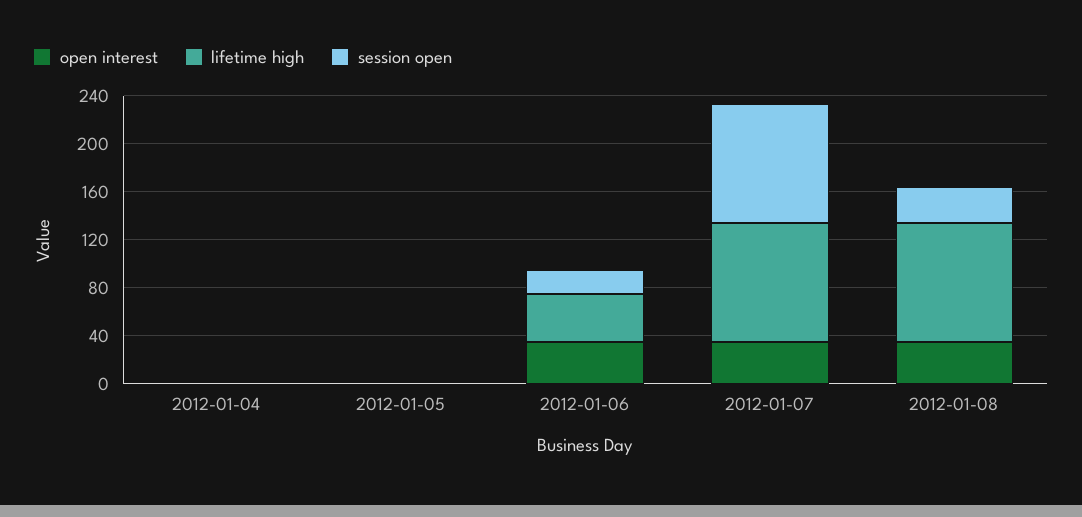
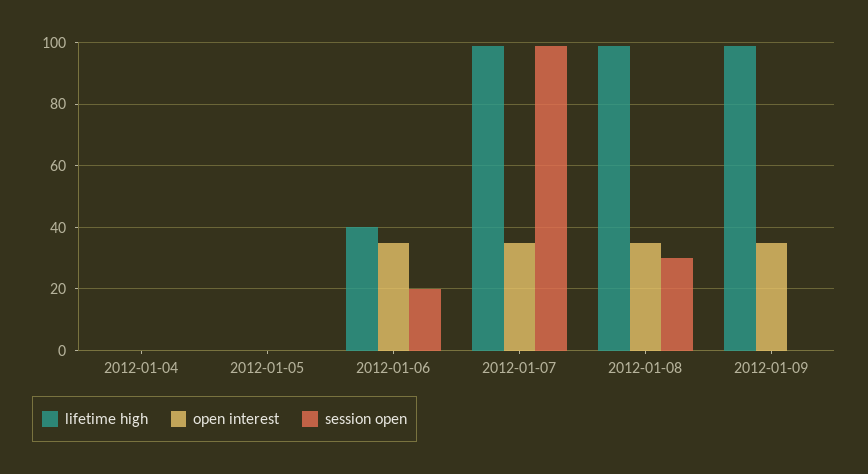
lifetime high, 2012-01-09: none -> 100
open interest, 2012-01-09: none -> 35
session open, 2012-01-09: none -> 0

